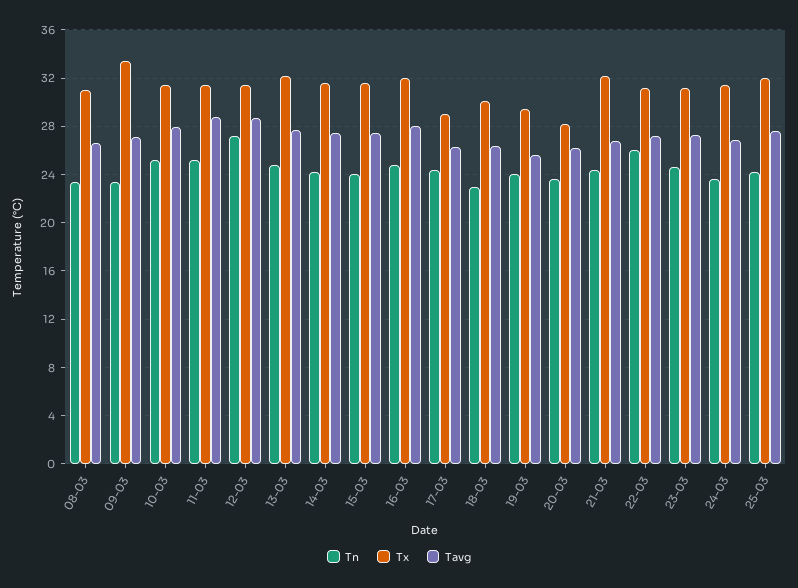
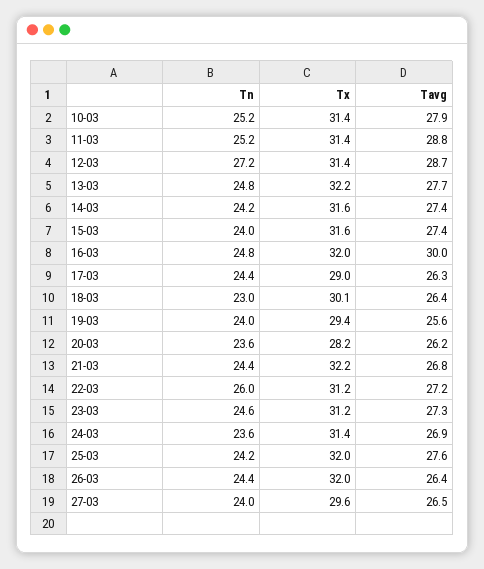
Tn, 08-03: 23.5 -> none
Tx, 08-03: 31 -> none
Tavg, 08-03: 26.5 -> none
Tn, 09-03: 23.5 -> none
Tx, 09-03: 33.5 -> none
Tavg, 09-03: 27 -> none
Tavg, 16-03: 28 -> 30
Tn, 26-03: none -> 24.4
Tx, 26-03: none -> 32
Tavg, 26-03: none -> 26.4
Tn, 27-03: none -> 24
Tx, 27-03: none -> 29.6
Tavg, 27-03: none -> 26.5

